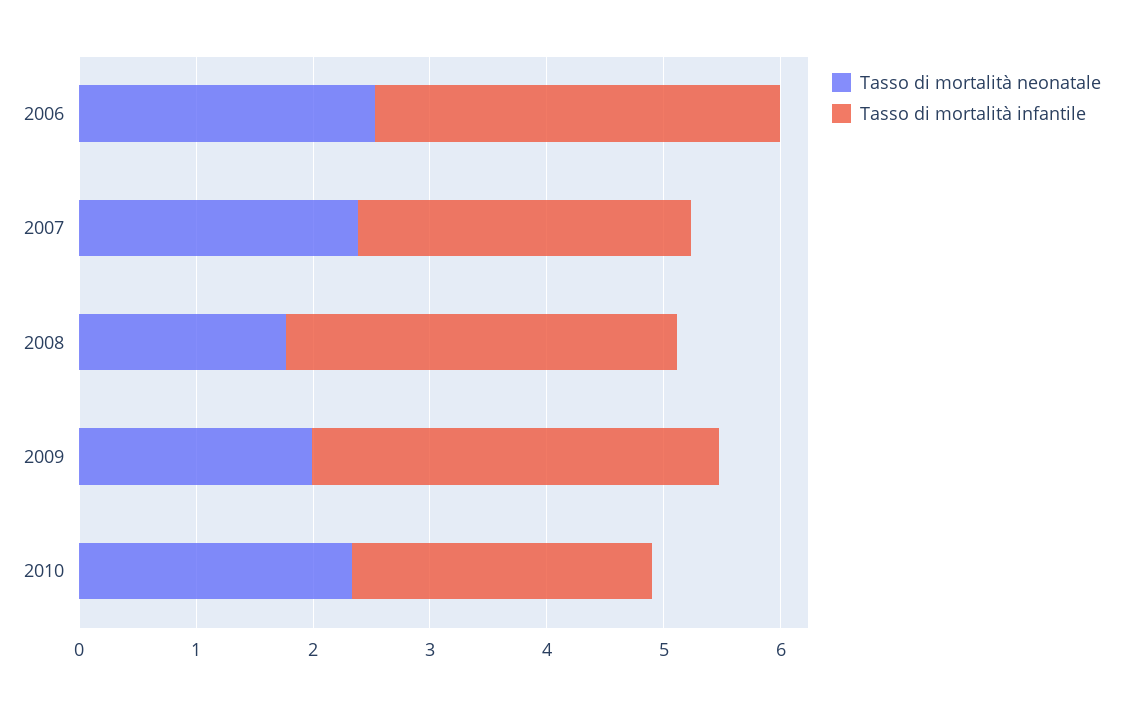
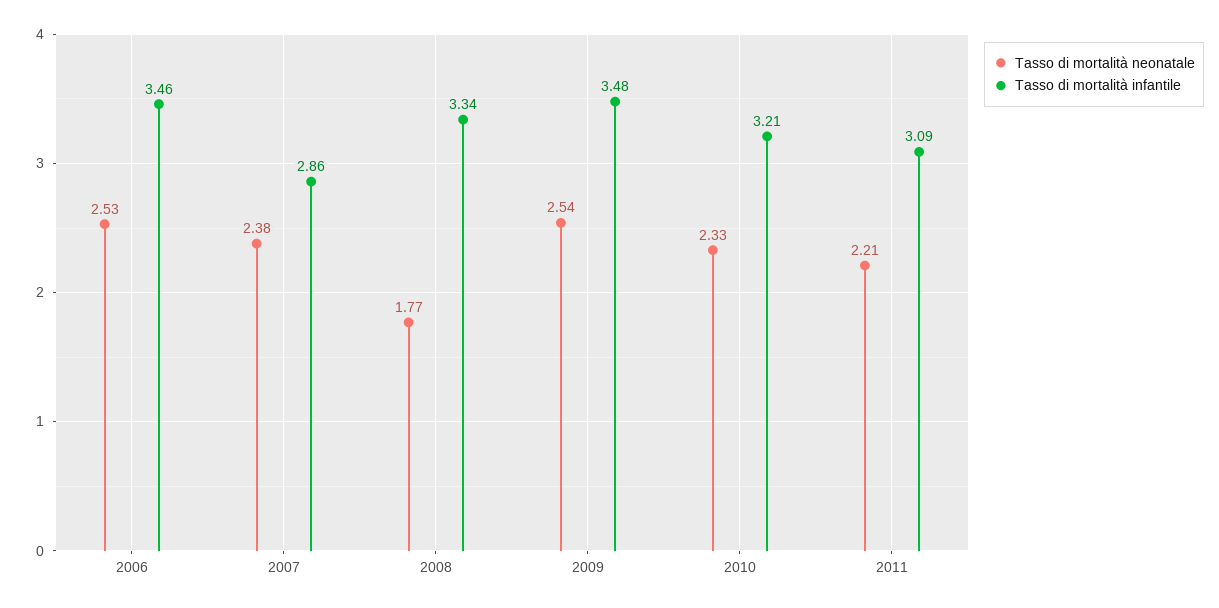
Tasso di mortalità neonatale, 2009: 2 -> 2.54
Tasso di mortalità infantile, 2010: 2.6 -> 3.21
Tasso di mortalità neonatale, 2011: none -> 2.21
Tasso di mortalità infantile, 2011: none -> 3.09

